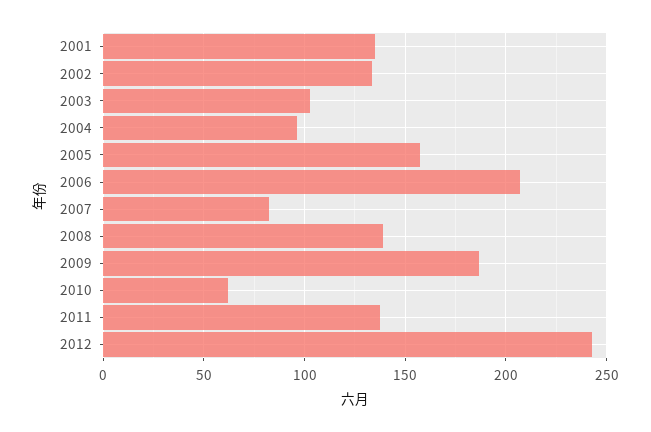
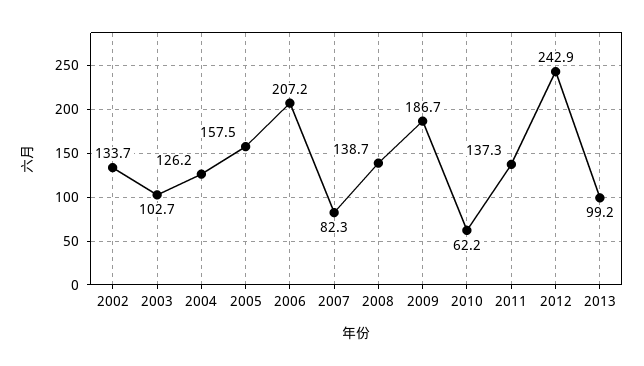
2001: 135 -> none
2004: 95 -> 126.2
2013: none -> 99.2

